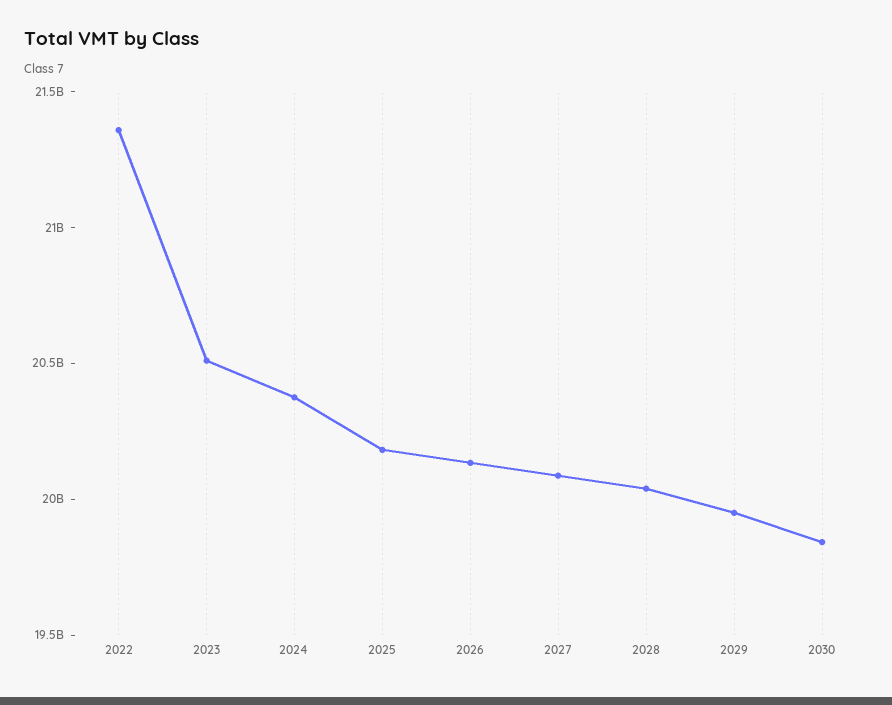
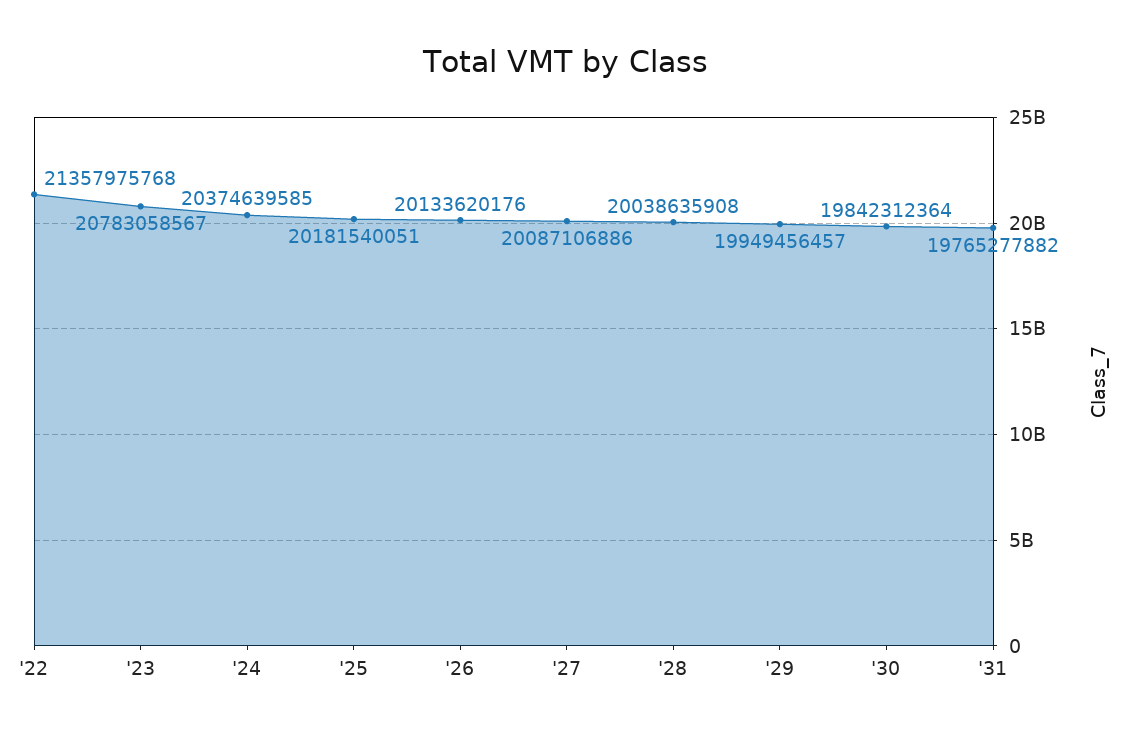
2023: 20500000000 -> 20783058567
'31: none -> 19765277882

